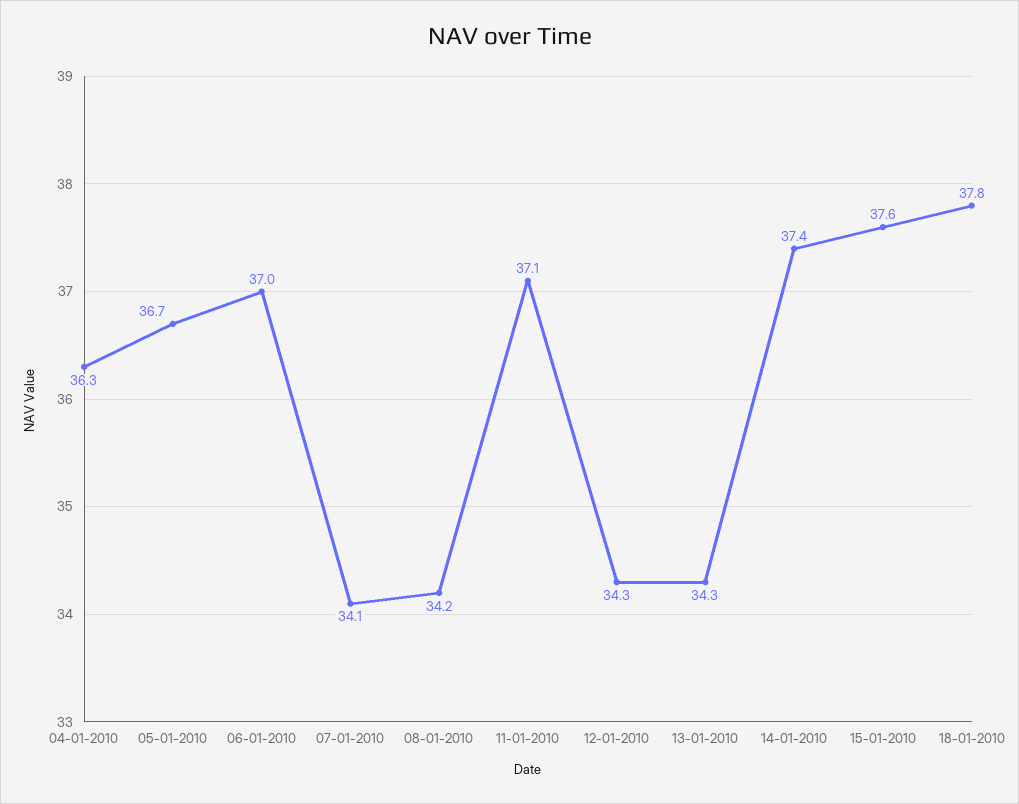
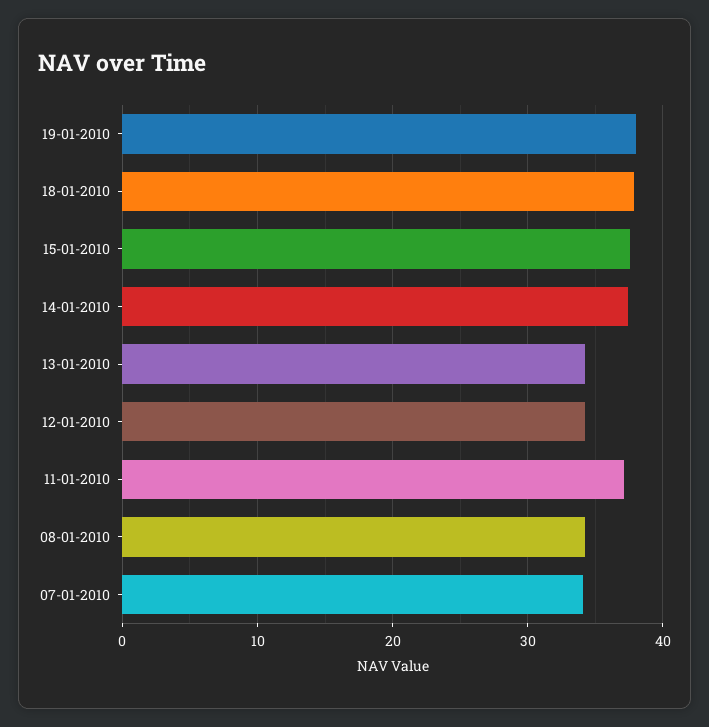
04-01-2010: 36.3 -> none
05-01-2010: 36.7 -> none
06-01-2010: 37 -> none
19-01-2010: none -> 38

